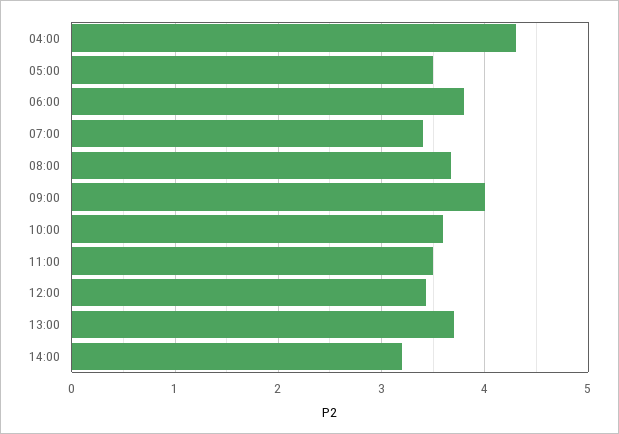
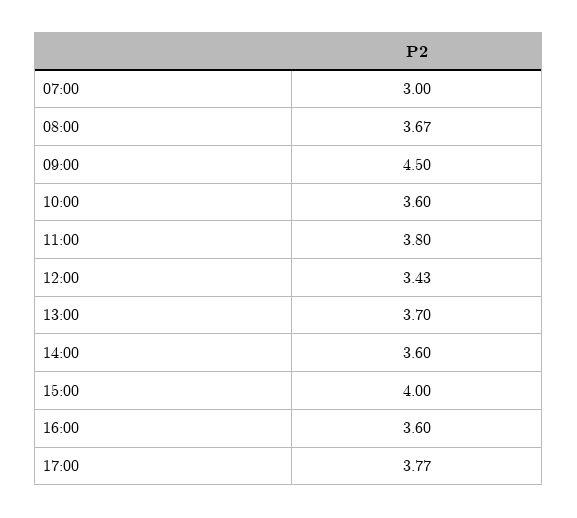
04:00: 4.3 -> none
05:00: 3.5 -> none
06:00: 3.8 -> none
07:00: 3.4 -> 3
09:00: 4 -> 4.5
11:00: 3.5 -> 3.8
14:00: 3.2 -> 3.6
15:00: none -> 4
16:00: none -> 3.6
17:00: none -> 3.77

